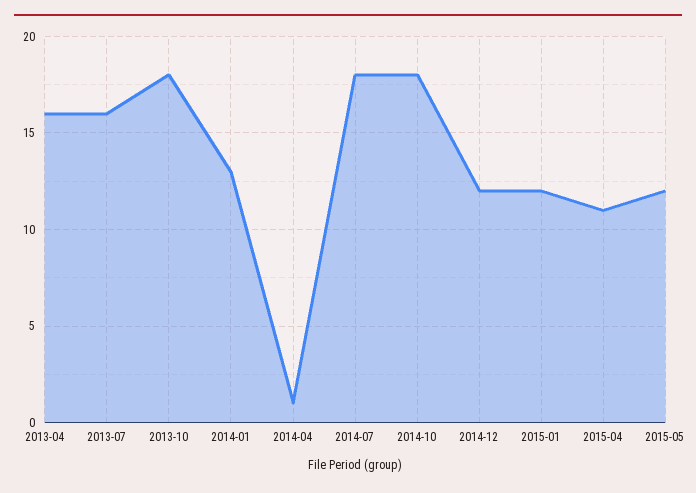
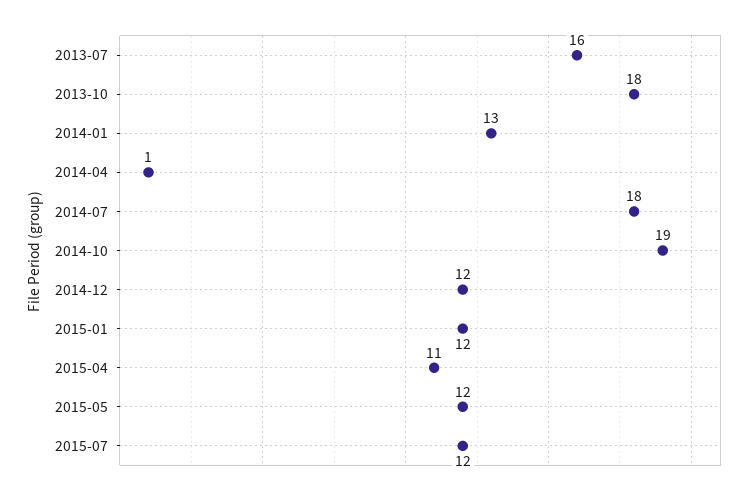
2013-04: 16 -> none
2014-10: 18 -> 19
2015-07: none -> 12

